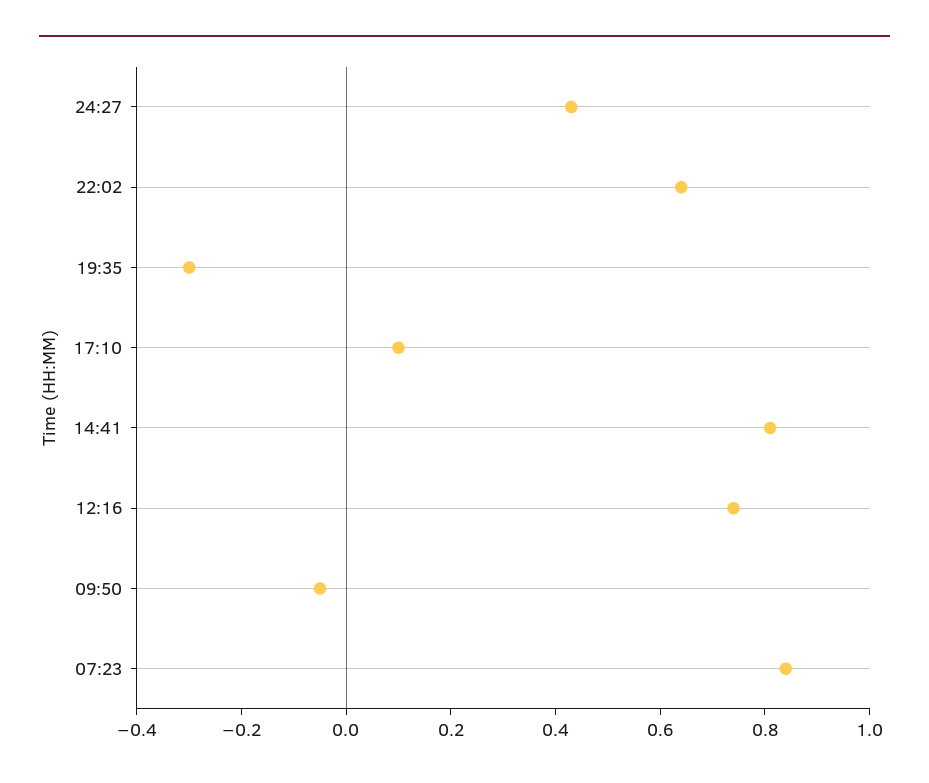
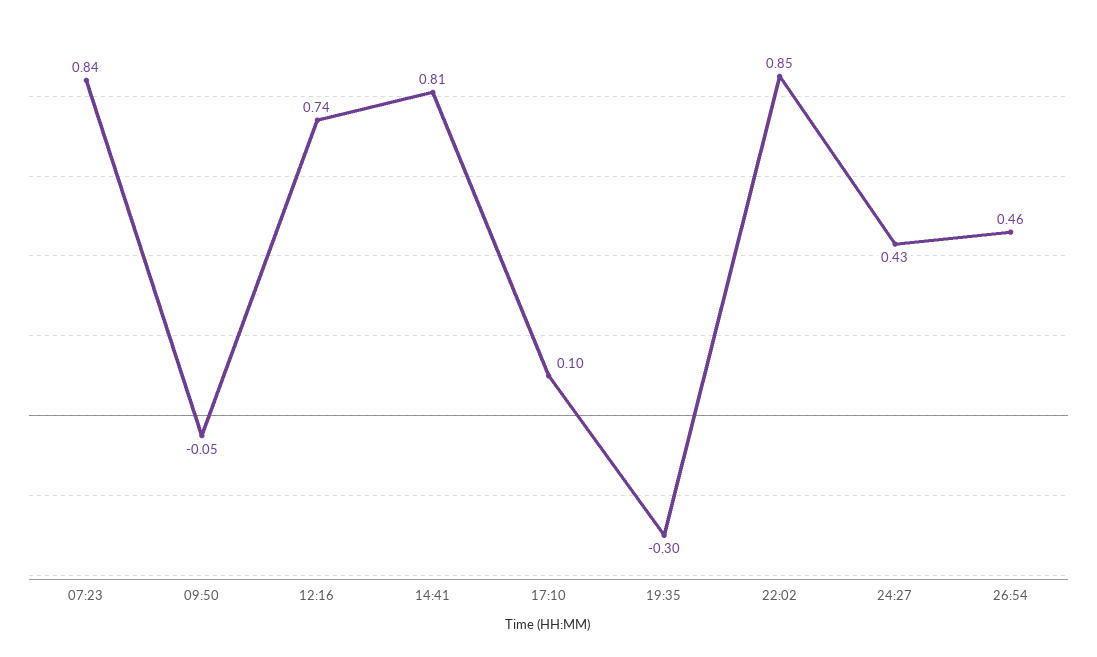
22:02: 0.65 -> 0.85
26:54: none -> 0.46

